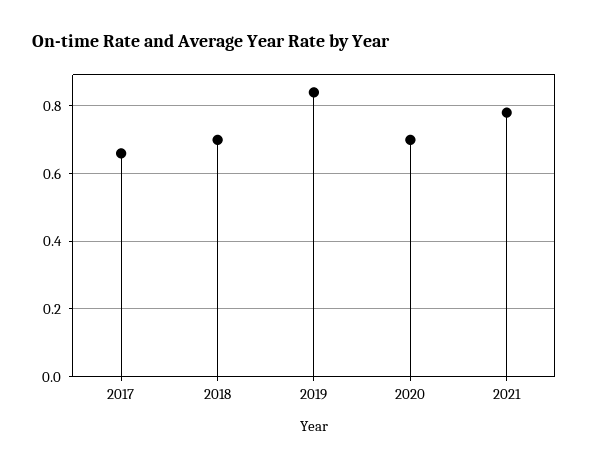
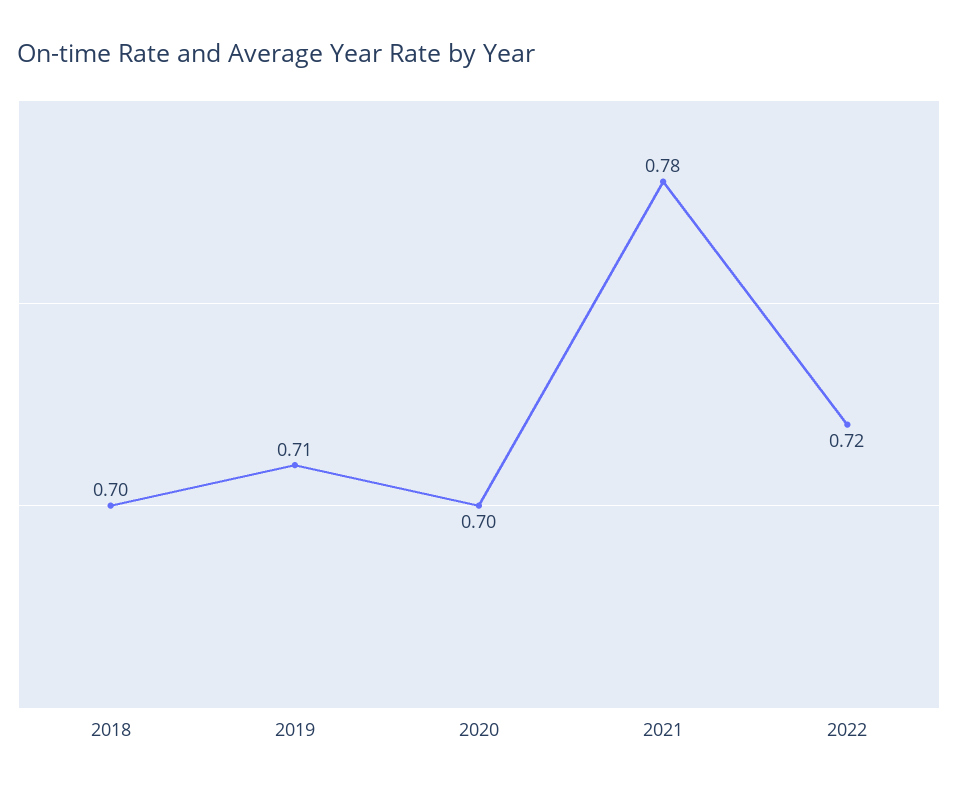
2017: 0.65 -> none
2019: 0.85 -> 0.71
2022: none -> 0.72

